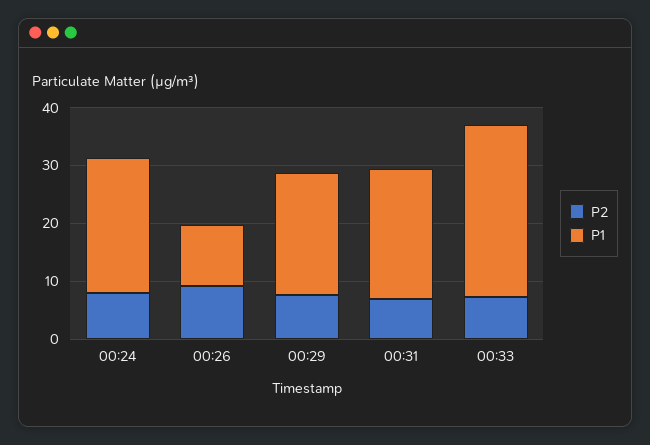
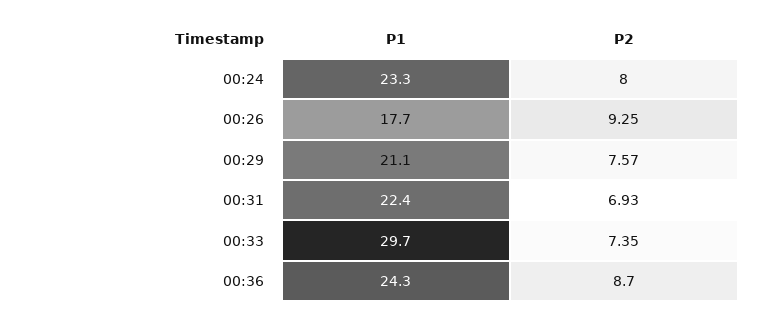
P1, 00:26: 10 -> 17.7
P1, 00:36: none -> 24.3
P2, 00:36: none -> 8.7

